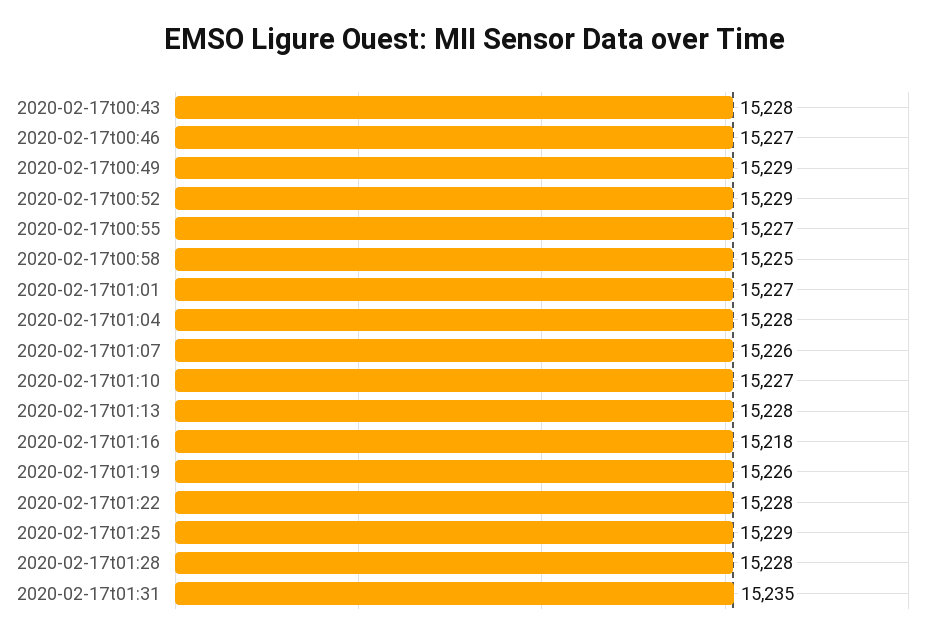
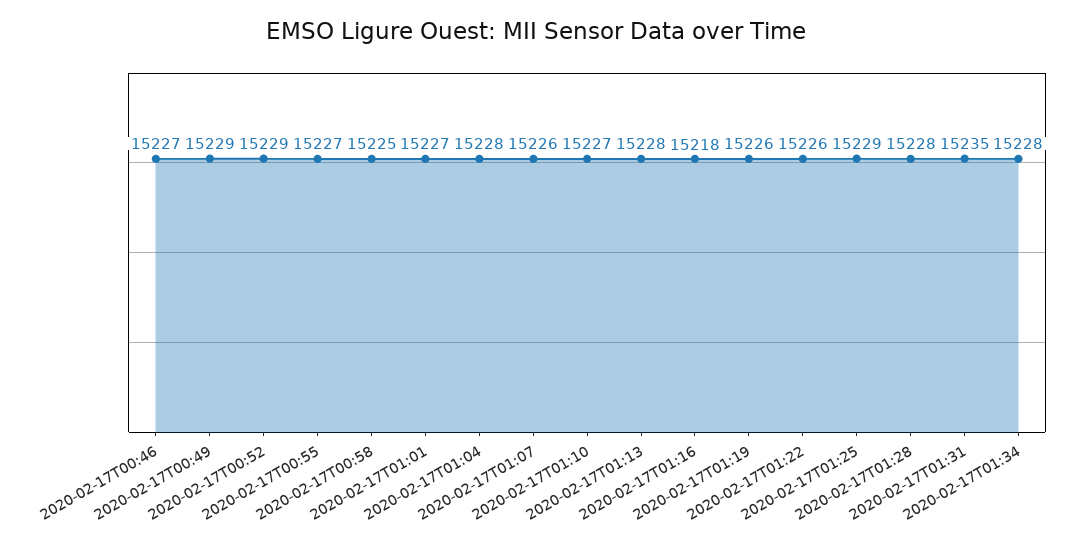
2020-02-17t00:43: 15228 -> none
2020-02-17t01:22: 15228 -> 15226
2020-02-17T01:34: none -> 15228

